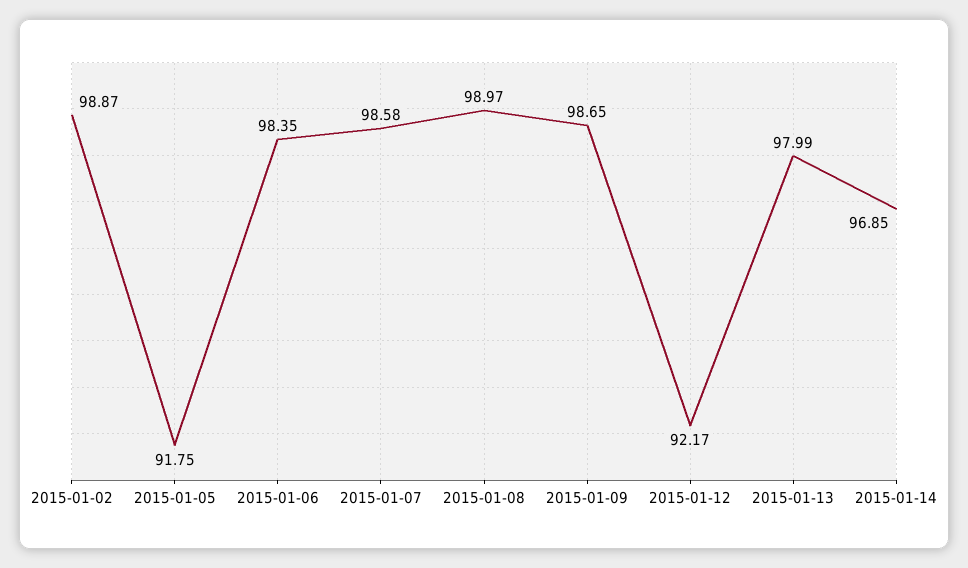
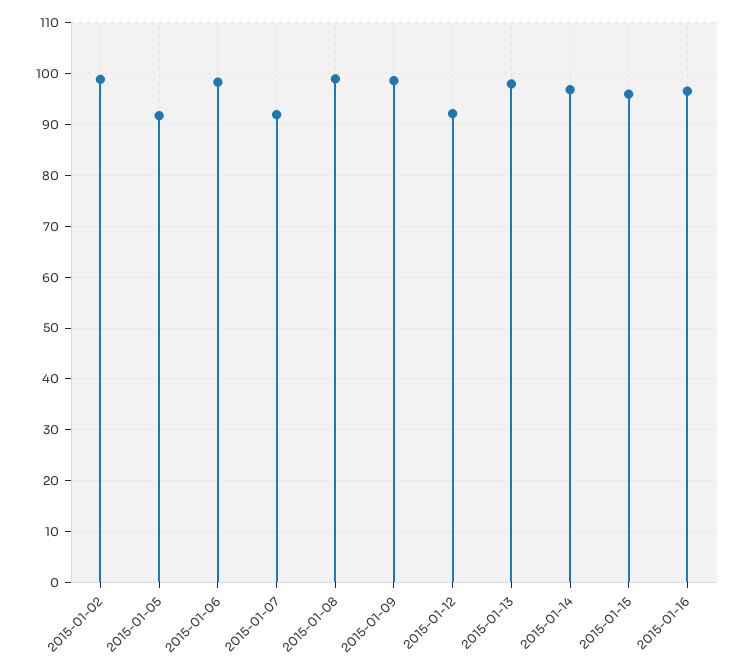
2015-01-07: 98.58 -> 92
2015-01-15: none -> 96
2015-01-16: none -> 96

